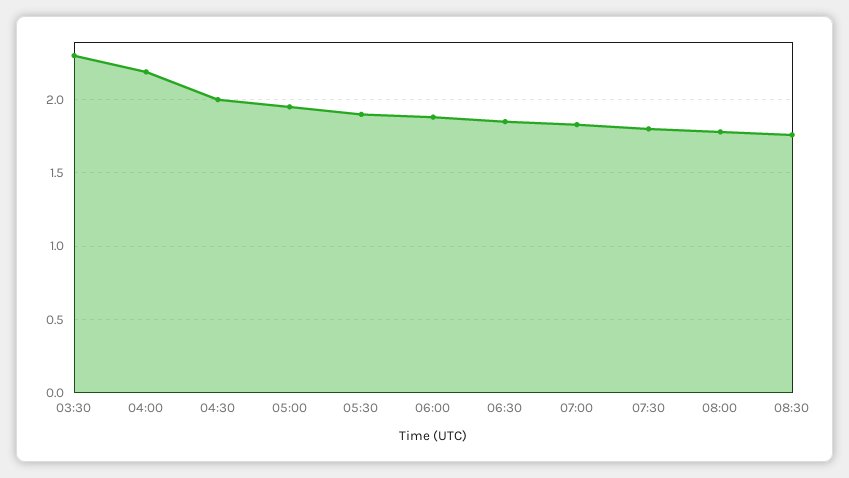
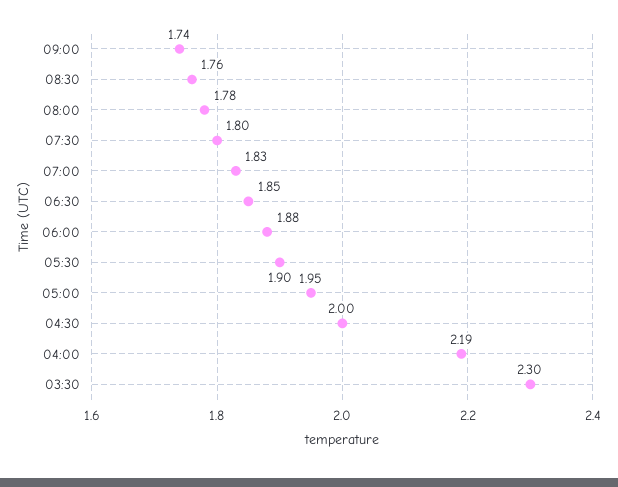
09:00: none -> 1.74

